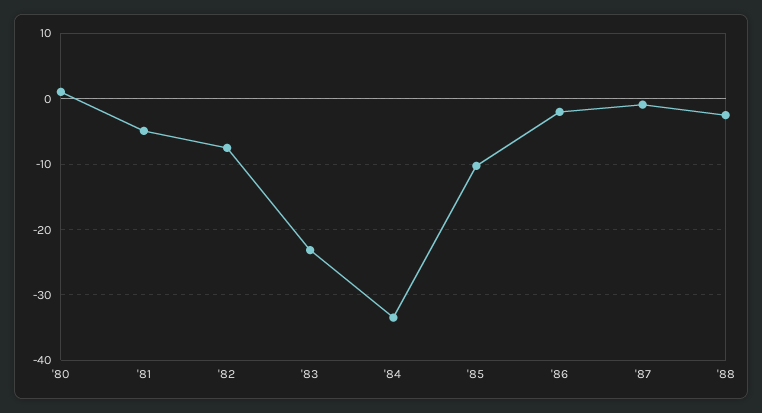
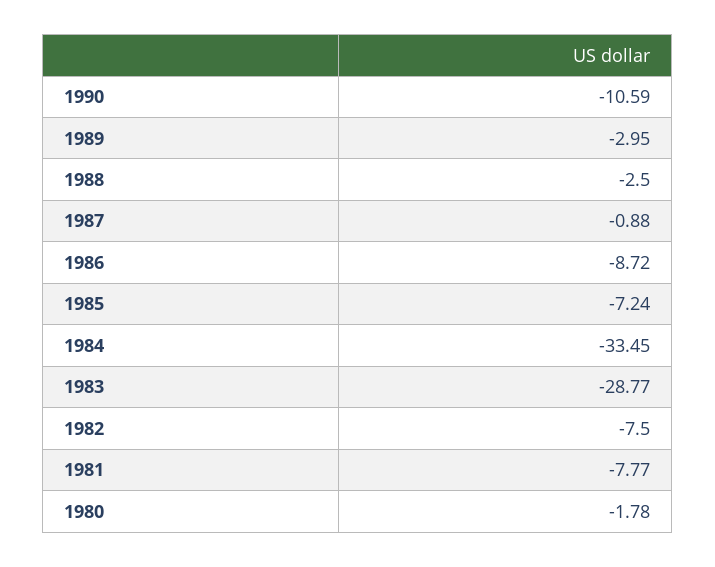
'80: 1 -> -1.78
'81: -5 -> -7.77
'83: -23 -> -28.77
'85: -10 -> -7.24
'86: -2 -> -8.72
1990: none -> -10.59
1989: none -> -2.95

